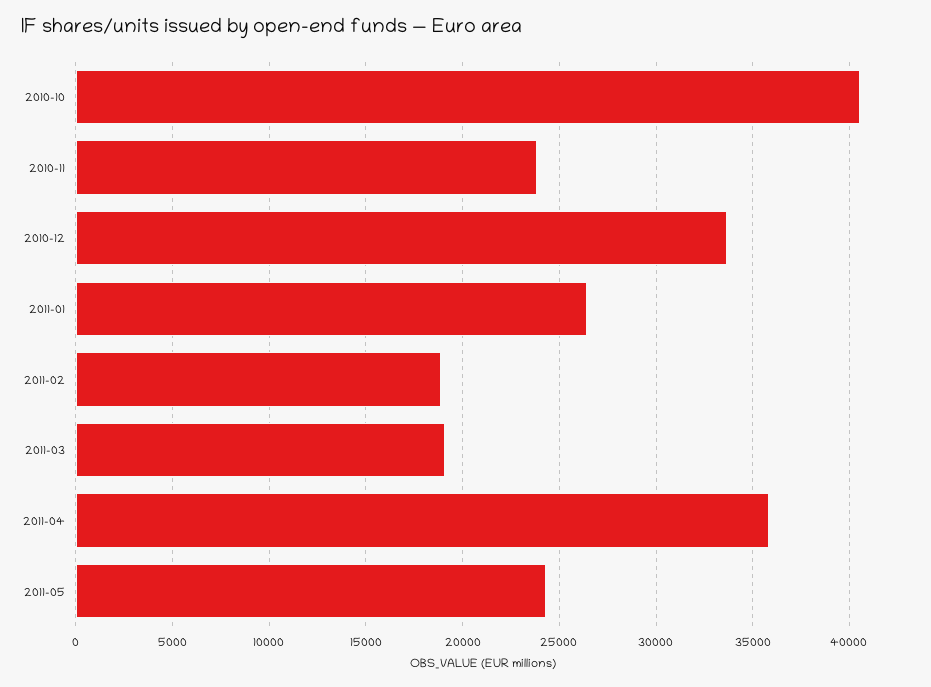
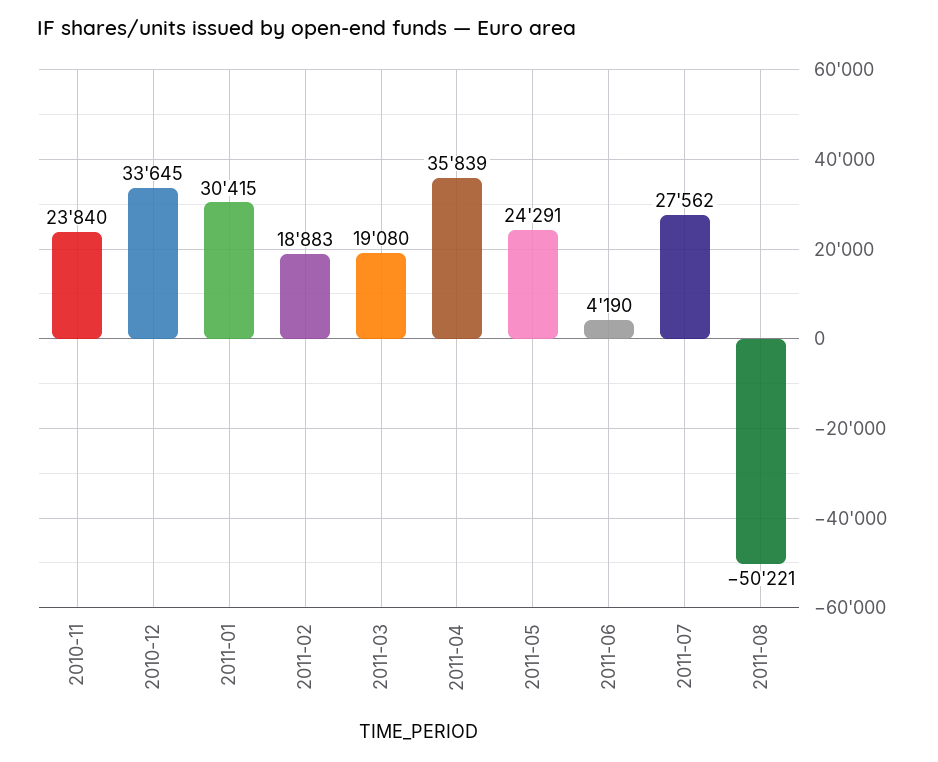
2010-10: 40500 -> none
2011-01: 26500 -> 30415
2011-06: none -> 4190
2011-07: none -> 27562
2011-08: none -> -50221

